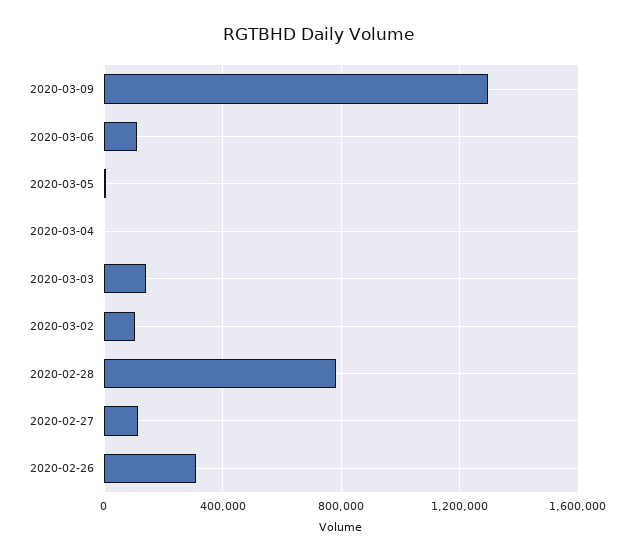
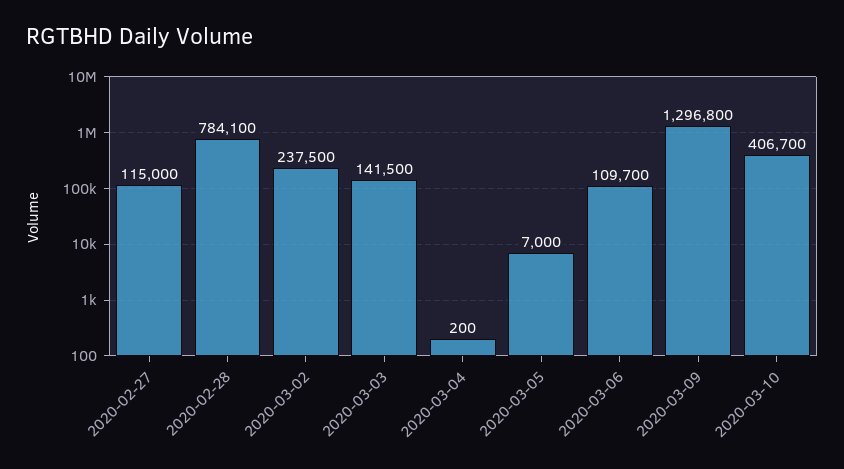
2020-03-02: 100000 -> 237500
2020-02-26: 300000 -> none
2020-03-10: none -> 406700

